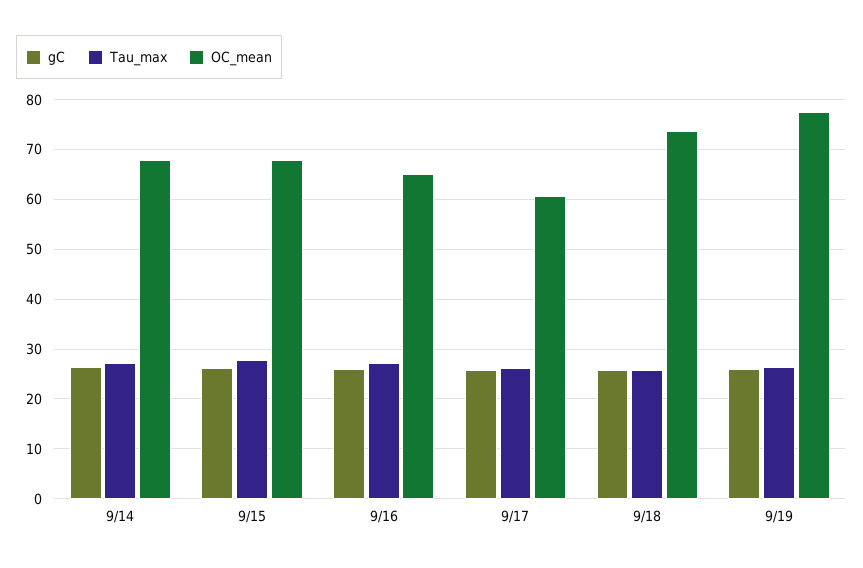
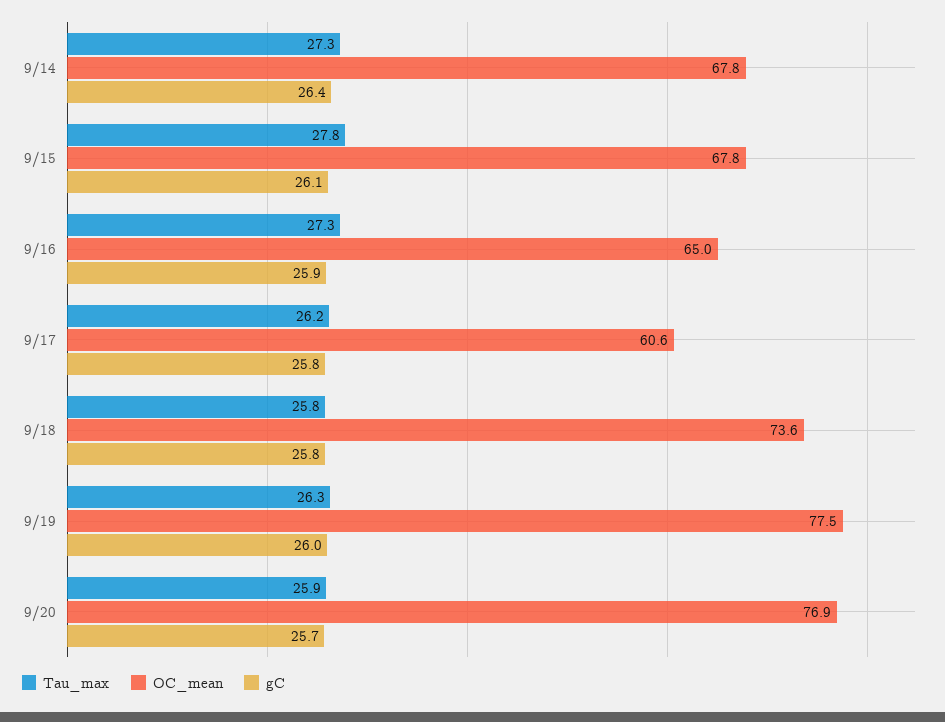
Tau_max, 9/20: none -> 25.9
OC_mean, 9/20: none -> 76.9
gC, 9/20: none -> 25.7

